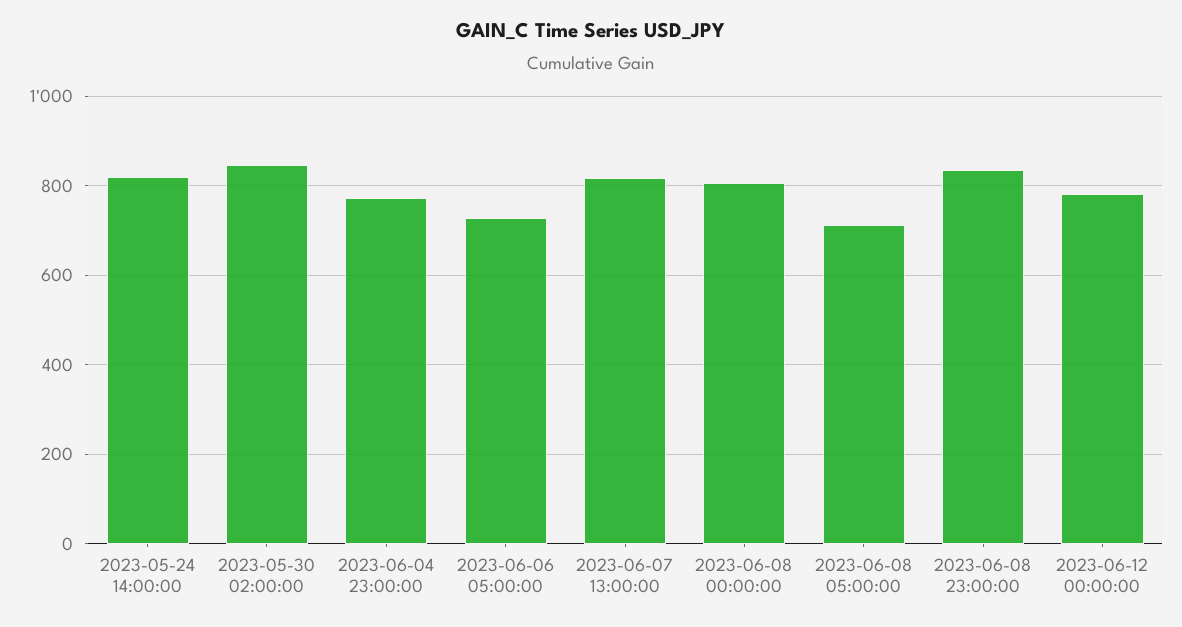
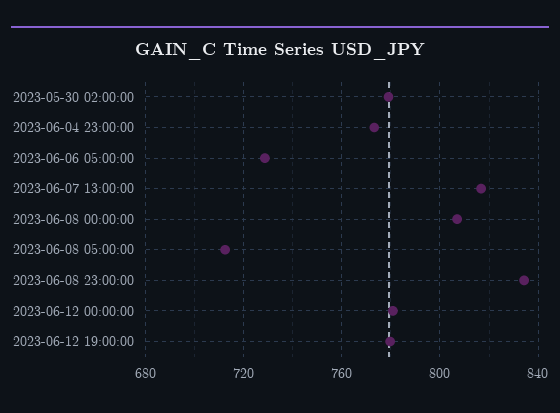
2023-05-24 14:00:00: 820 -> none
2023-05-30 02:00:00: 840 -> 780
2023-06-12 19:00:00: none -> 780

